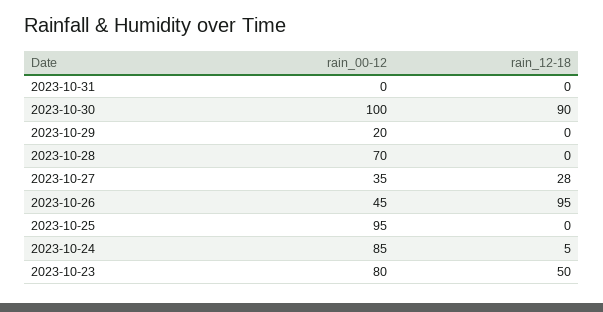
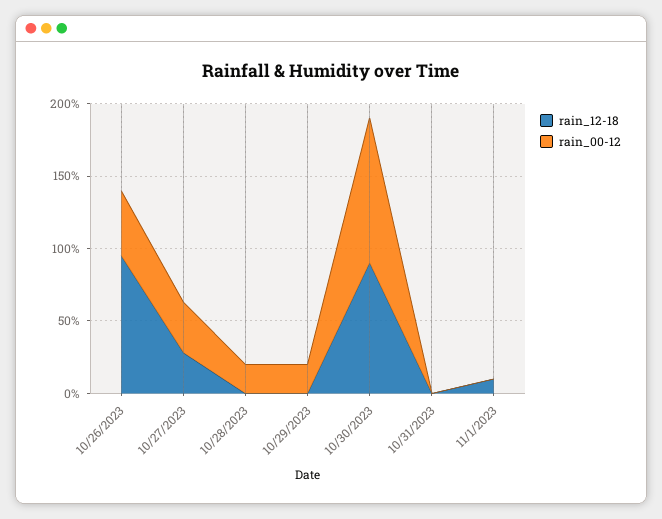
rain_00-12, 2023-10-28: 70 -> 20
rain_00-12, 2023-10-25: 95 -> none
rain_12-18, 2023-10-25: 0 -> none
rain_00-12, 2023-10-24: 85 -> none
rain_12-18, 2023-10-24: 5 -> none
rain_00-12, 2023-10-23: 80 -> none
rain_12-18, 2023-10-23: 50 -> none
rain_12-18, 11/1/2023: none -> 10
rain_00-12, 11/1/2023: none -> 0

